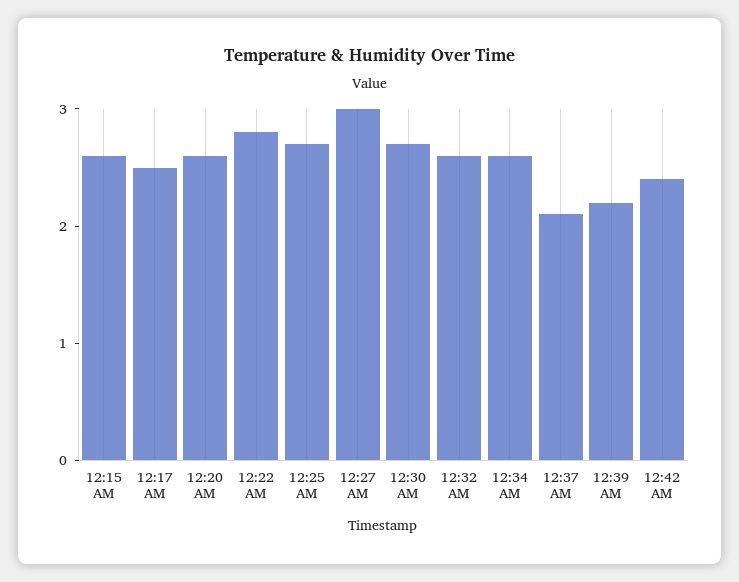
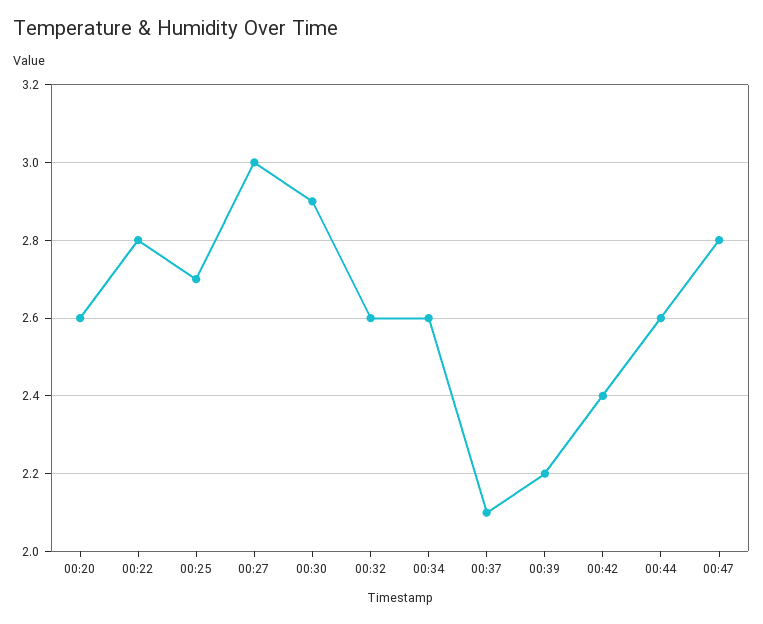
12:15 AM: 2.6 -> none
12:17 AM: 2.5 -> none
12:30 AM: 2.7 -> 2.9
00:44: none -> 2.6
00:47: none -> 2.8

